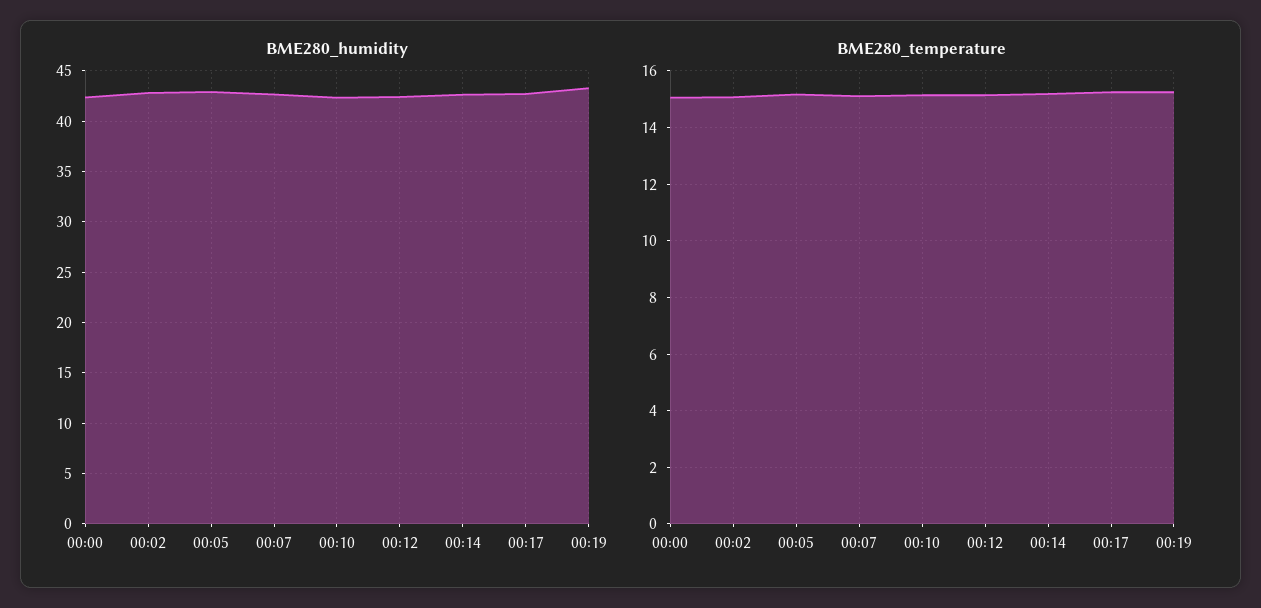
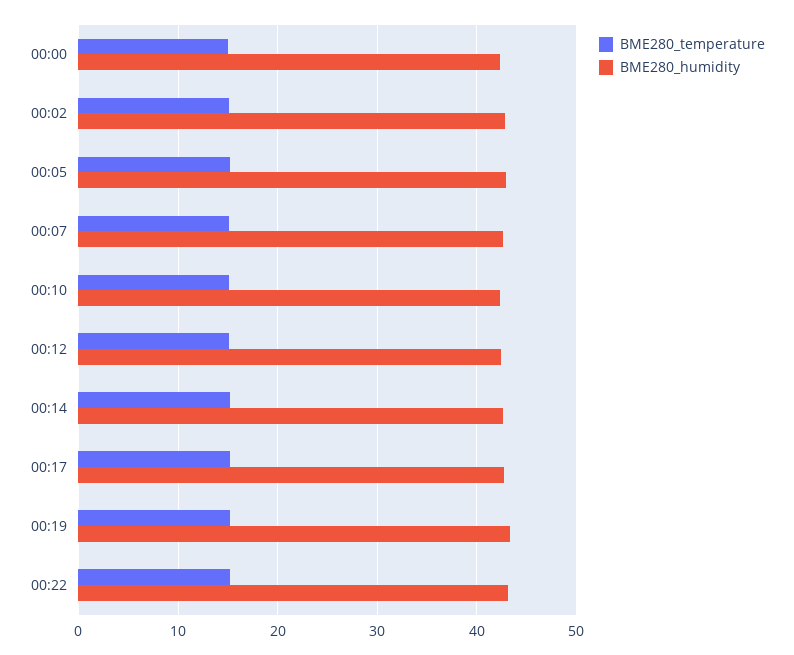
BME280_temperature, 00:22: none -> 15
BME280_humidity, 00:22: none -> 43

